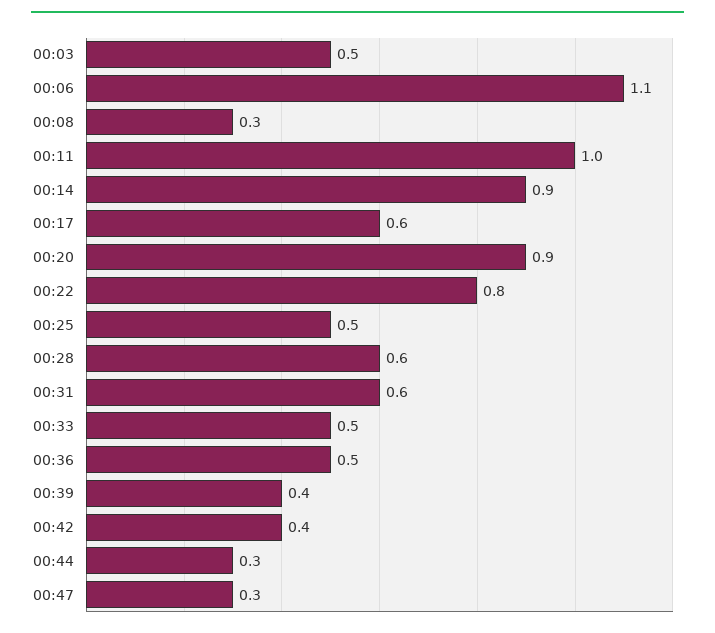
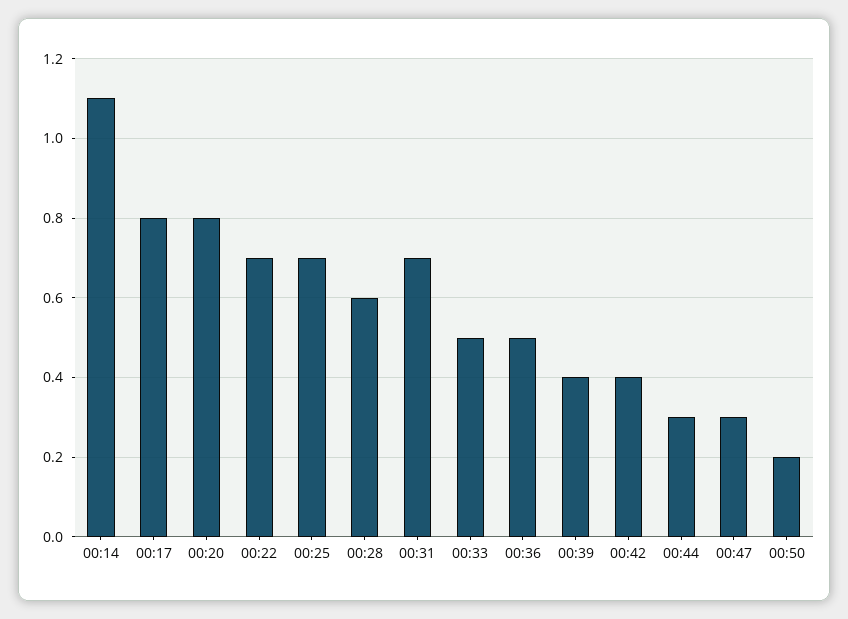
00:03: 0.5 -> none
00:06: 1.1 -> none
00:08: 0.3 -> none
00:11: 1 -> none
00:14: 0.9 -> 1.1
00:17: 0.6 -> 0.8
00:20: 0.9 -> 0.8
00:22: 0.8 -> 0.7
00:25: 0.5 -> 0.7
00:31: 0.6 -> 0.7
00:50: none -> 0.2

